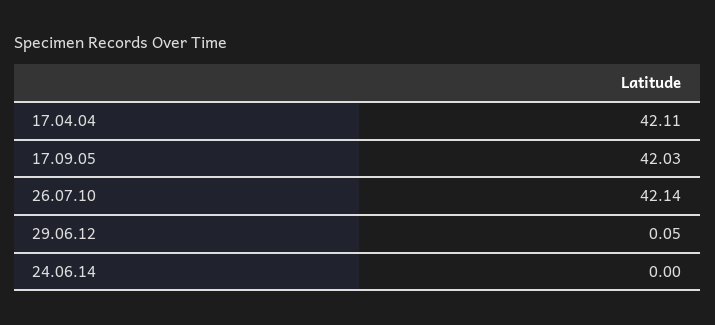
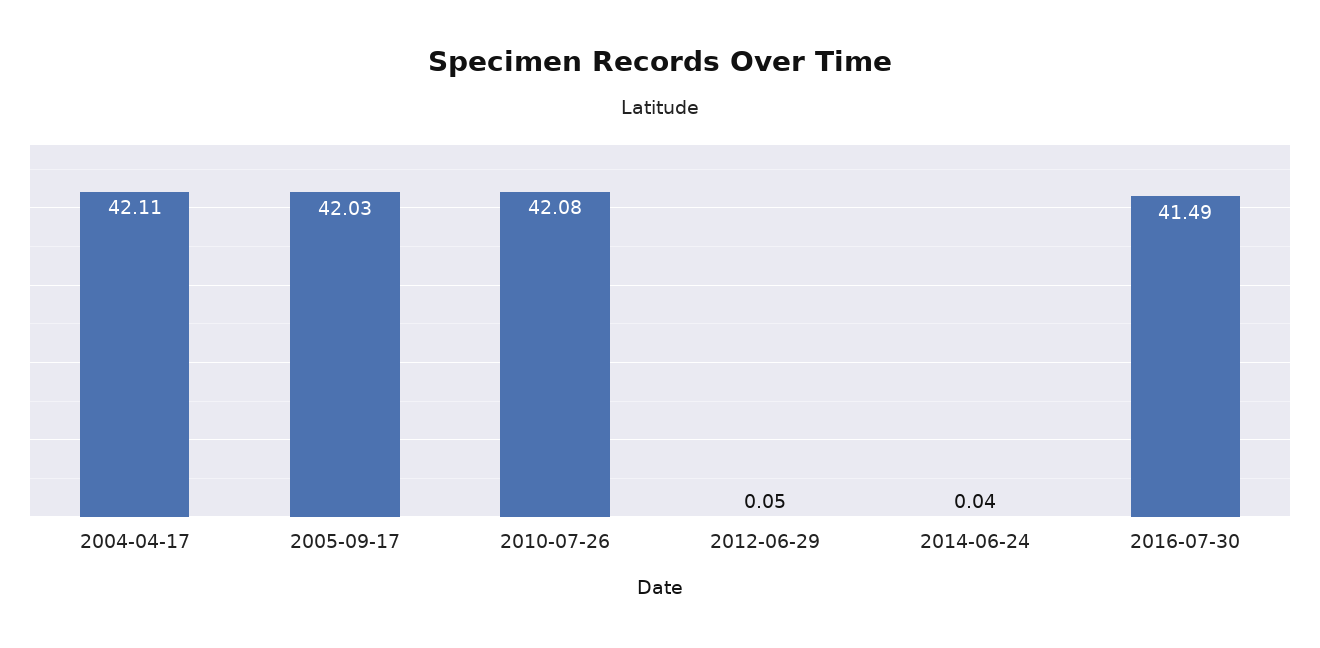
26.07.10: 42.14 -> 42.08
24.06.14: 0 -> 0.04
2016-07-30: none -> 41.49

